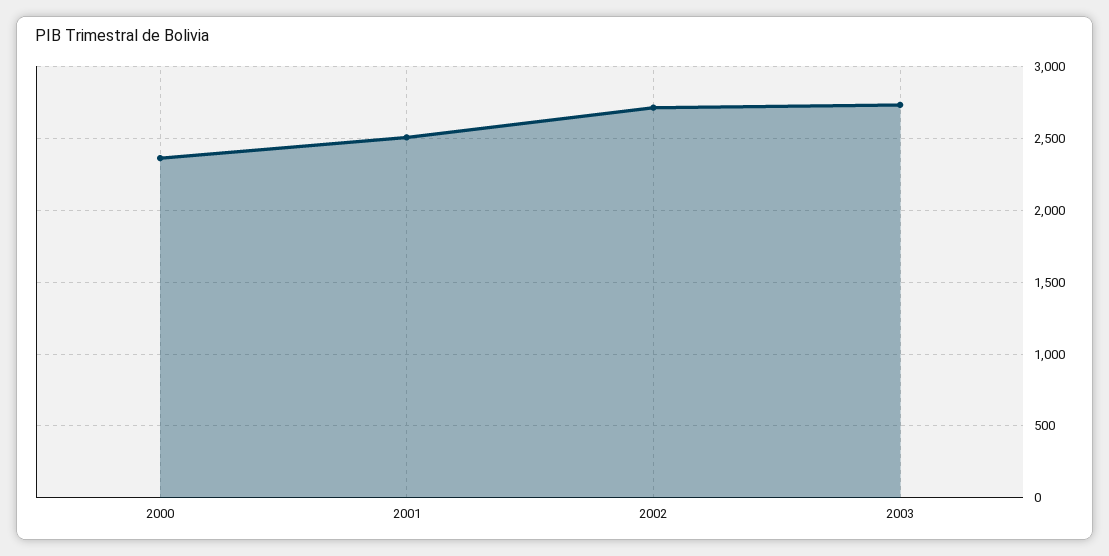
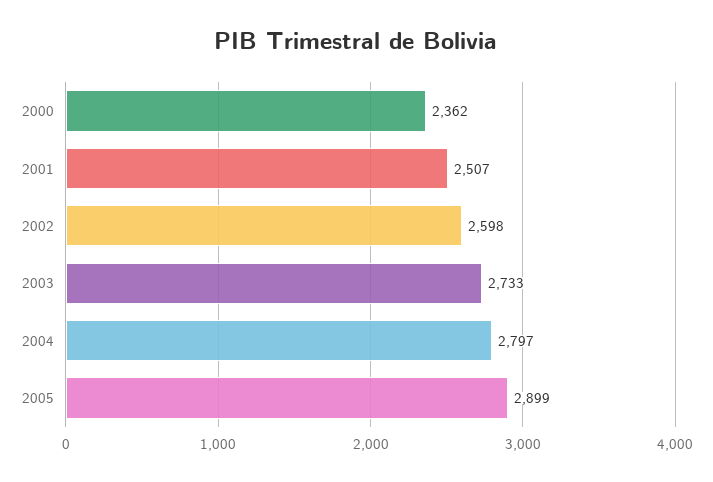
2002: 2700 -> 2598
2004: none -> 2797
2005: none -> 2899

